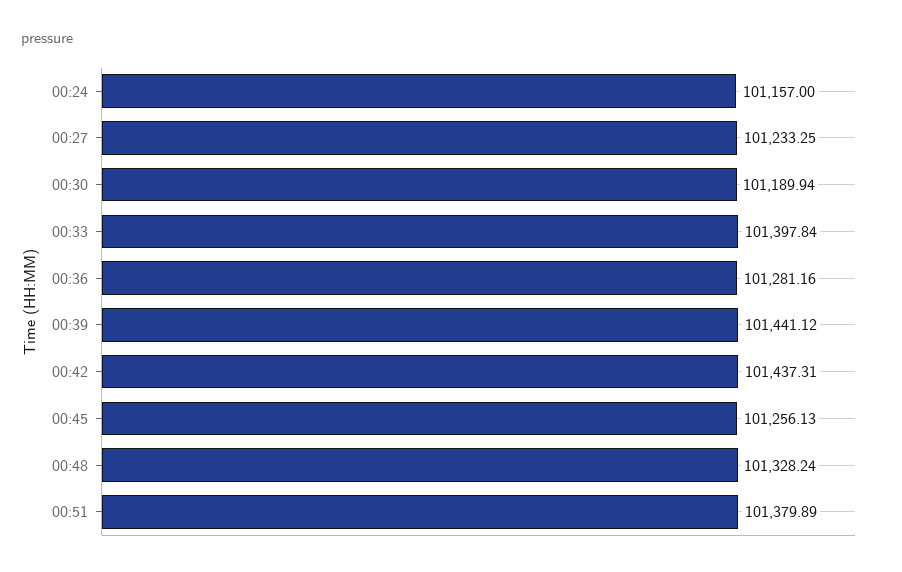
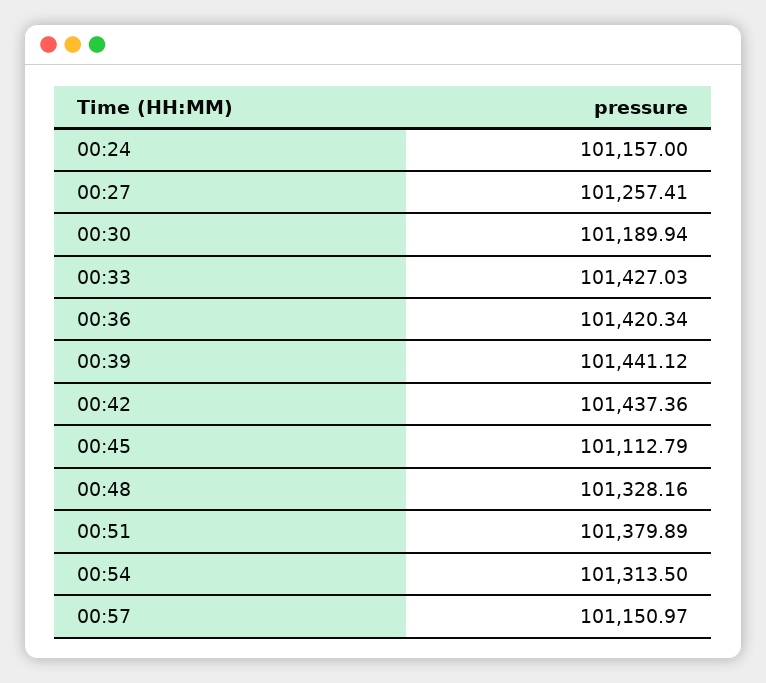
00:27: 101233.25 -> 101257.41
00:33: 101397.84 -> 101427.03
00:36: 101281.16 -> 101420.34
00:42: 101437.31 -> 101437.36
00:45: 101256.13 -> 101112.79
00:48: 101328.24 -> 101328.16
00:54: none -> 101313.5
00:57: none -> 101150.97

